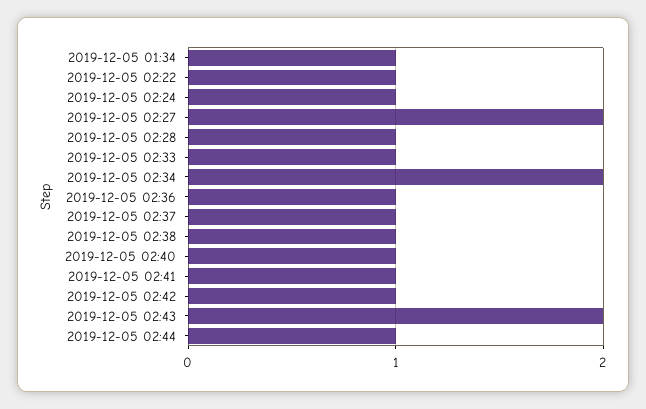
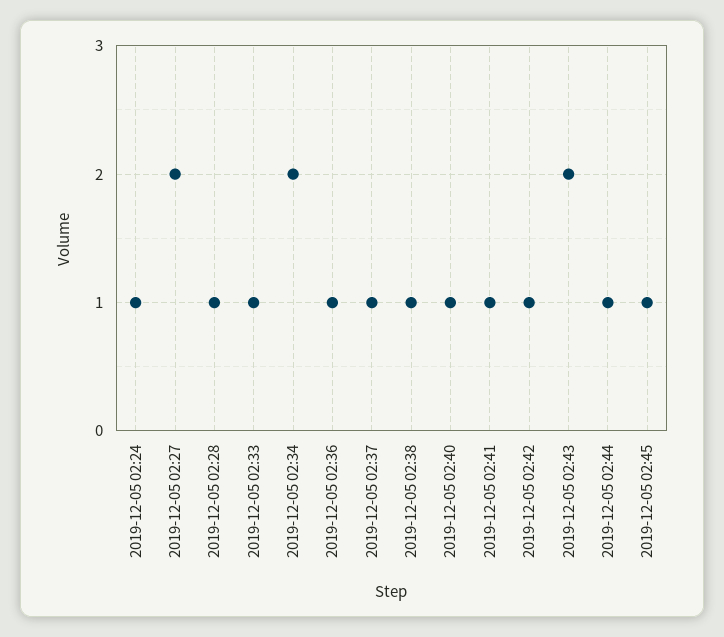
2019-12-05 01:34: 1 -> none
2019-12-05 02:22: 1 -> none
2019-12-05 02:45: none -> 1

